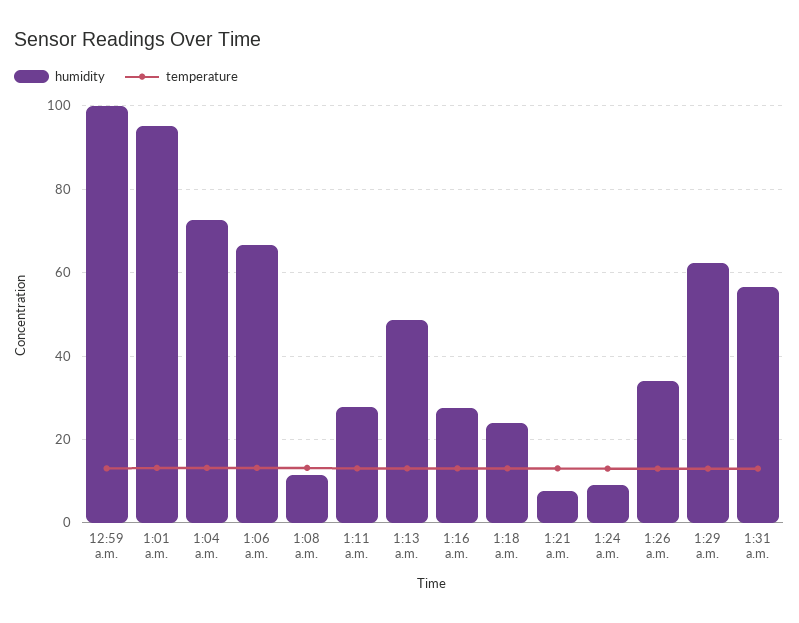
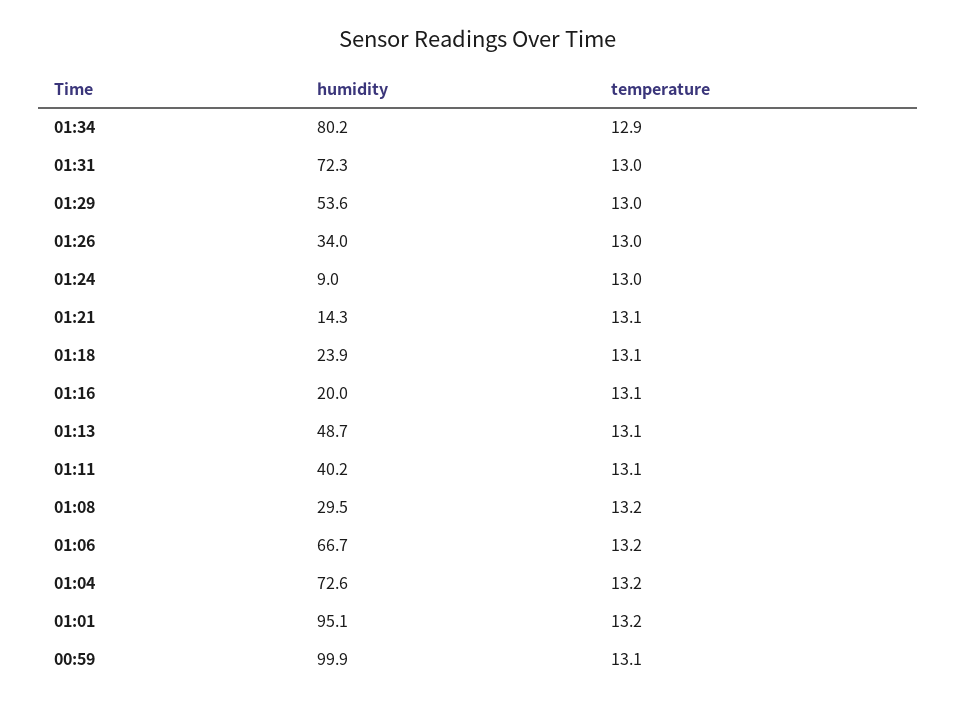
humidity, 1:08 a.m.: 12 -> 29.5
humidity, 1:11 a.m.: 28 -> 40.2
humidity, 1:16 a.m.: 28 -> 20
humidity, 1:21 a.m.: 8 -> 14.3
humidity, 1:29 a.m.: 62 -> 53.6
humidity, 1:31 a.m.: 56 -> 72.3
humidity, 01:34: none -> 80.2
temperature, 01:34: none -> 12.9

